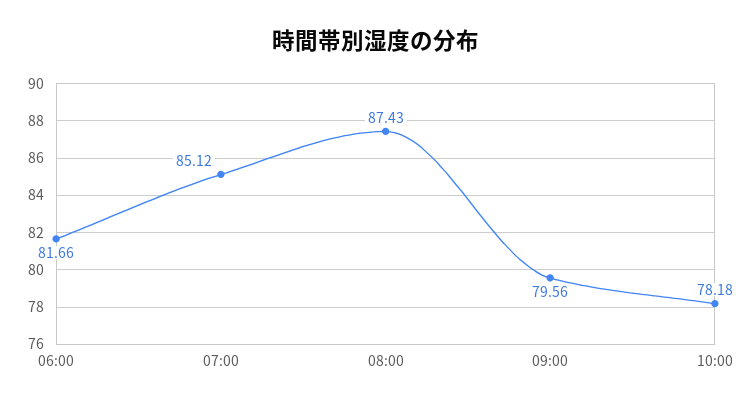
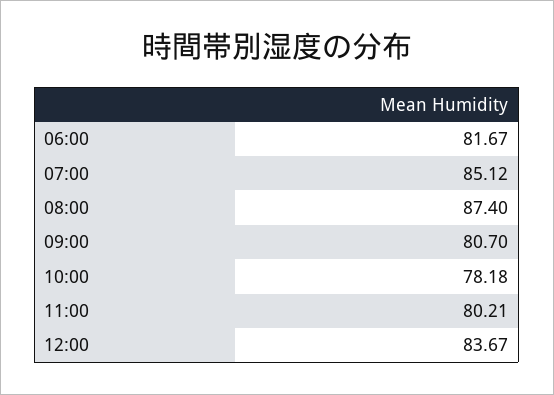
06:00: 81.66 -> 81.67
08:00: 87.43 -> 87.4
09:00: 79.56 -> 80.7
11:00: none -> 80.21
12:00: none -> 83.67

